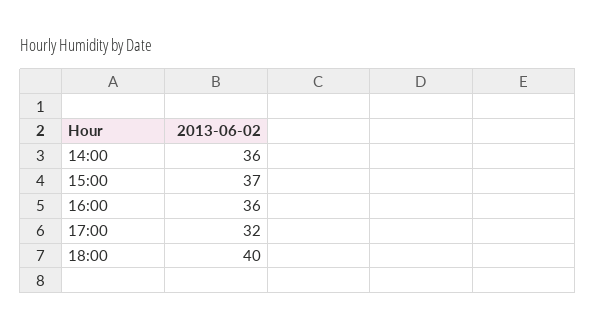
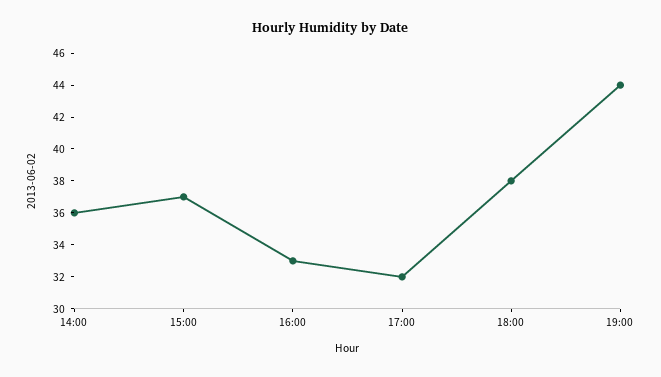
16:00: 36 -> 33
18:00: 40 -> 38
19:00: none -> 44

